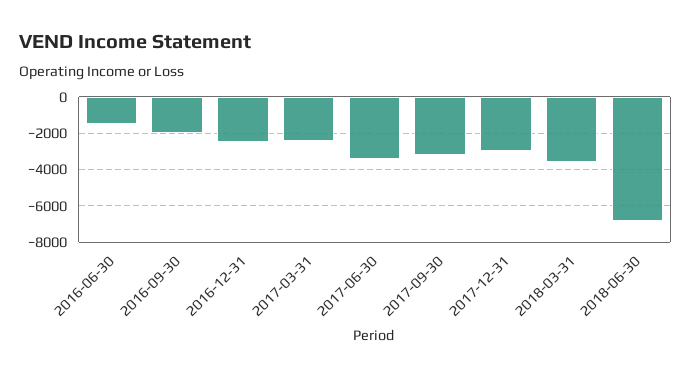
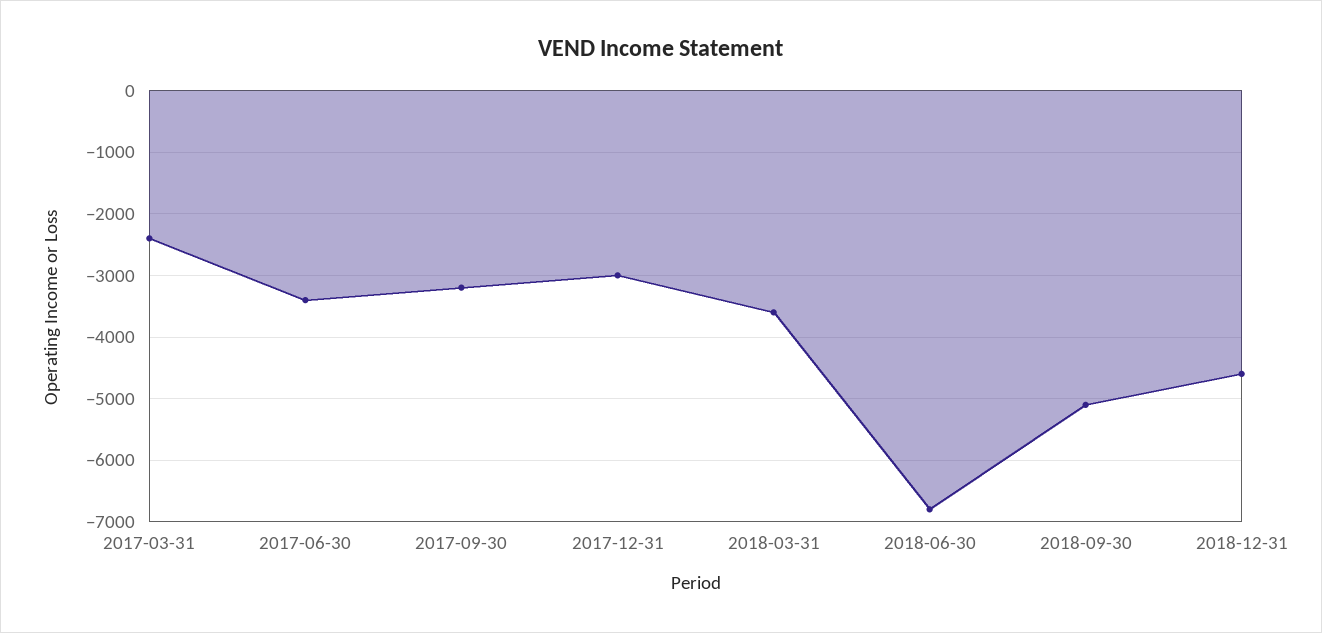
2016-06-30: -1500 -> none
2016-09-30: -2000 -> none
2016-12-31: -2500 -> none
2018-09-30: none -> -5100
2018-12-31: none -> -4600

